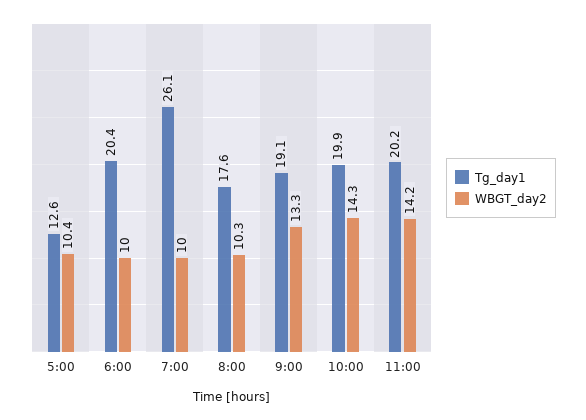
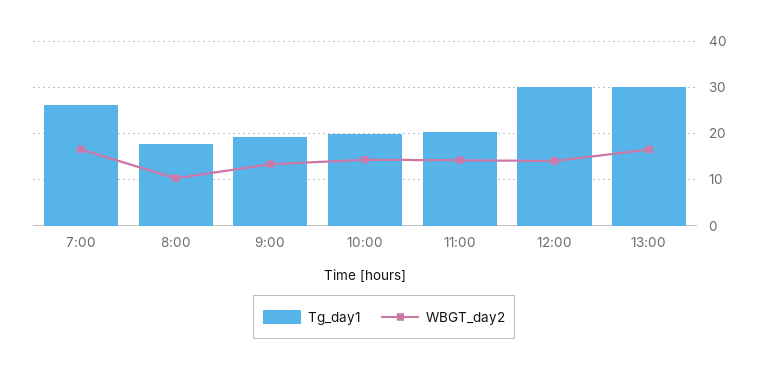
Tg_day1, 5:00: 12.6 -> none
WBGT_day2, 5:00: 10.4 -> none
Tg_day1, 6:00: 20.4 -> none
WBGT_day2, 6:00: 10 -> none
WBGT_day2, 7:00: 10 -> 16
Tg_day1, 12:00: none -> 30
WBGT_day2, 12:00: none -> 14
Tg_day1, 13:00: none -> 30
WBGT_day2, 13:00: none -> 16

